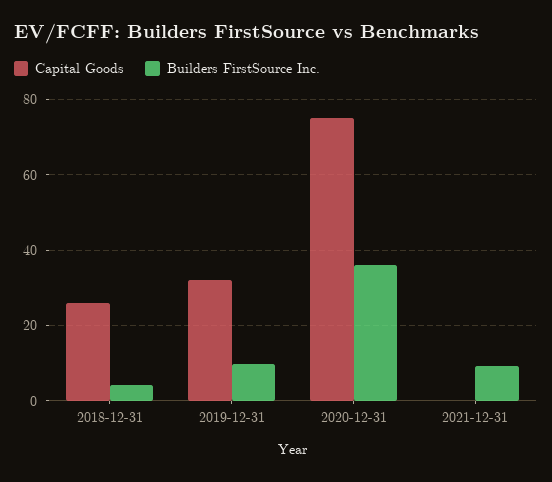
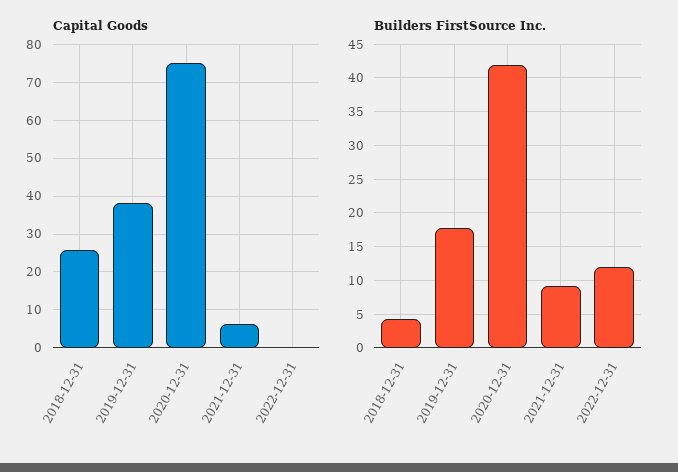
Capital Goods, 2019-12-31: 32 -> 38
Builders FirstSource Inc., 2019-12-31: 10 -> 18
Builders FirstSource Inc., 2020-12-31: 36 -> 42
Capital Goods, 2021-12-31: 0 -> 6
Capital Goods, 2022-12-31: none -> 0
Builders FirstSource Inc., 2022-12-31: none -> 12

